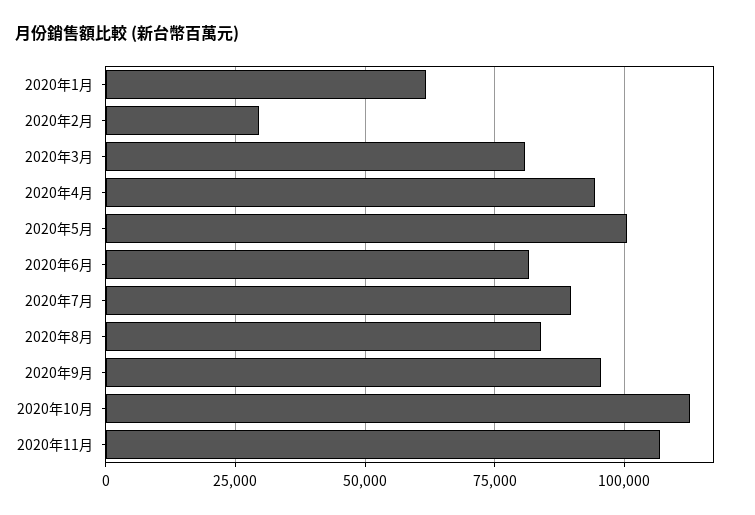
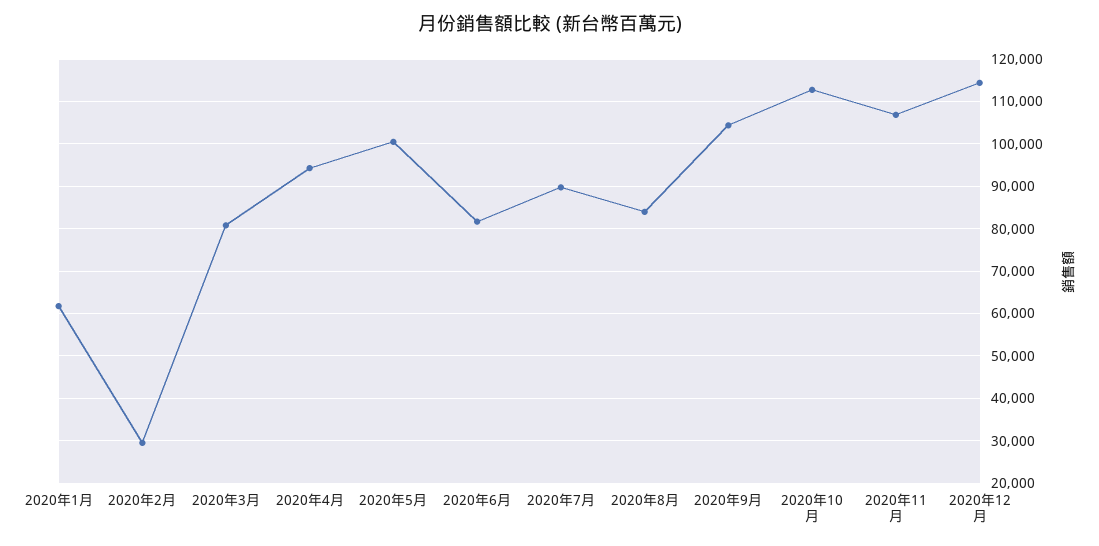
2020年9月: 95000 -> 104000
2020年12月: none -> 114000

